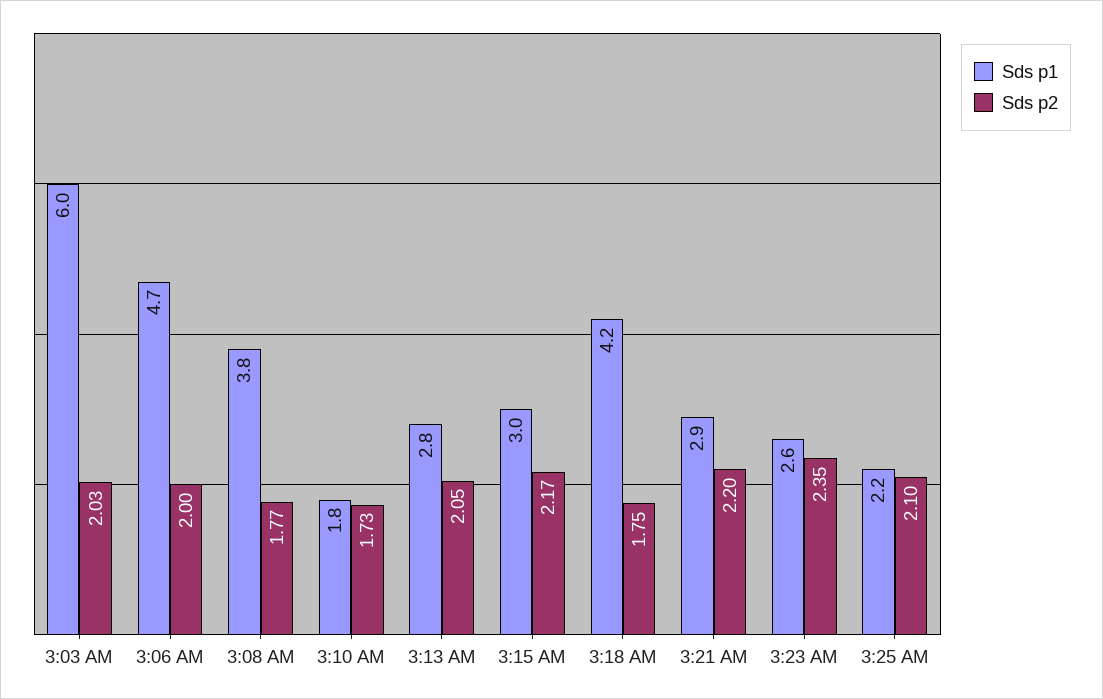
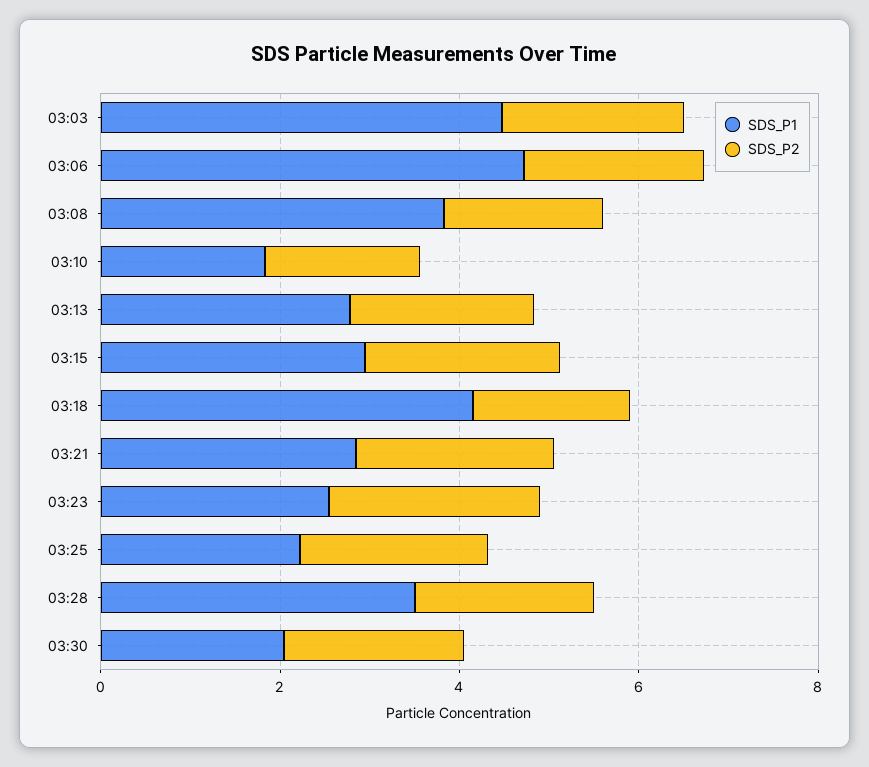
Sds p1, 3:03 AM: 6 -> 4.5
Sds p1, 03:28: none -> 3.5
Sds p2, 03:28: none -> 2
Sds p1, 03:30: none -> 2
Sds p2, 03:30: none -> 2

